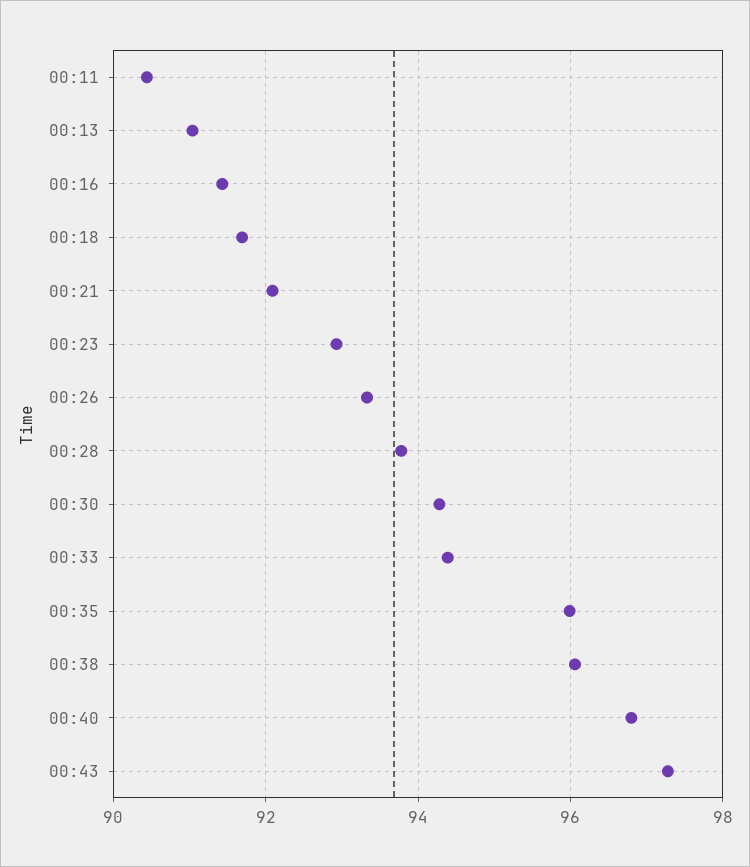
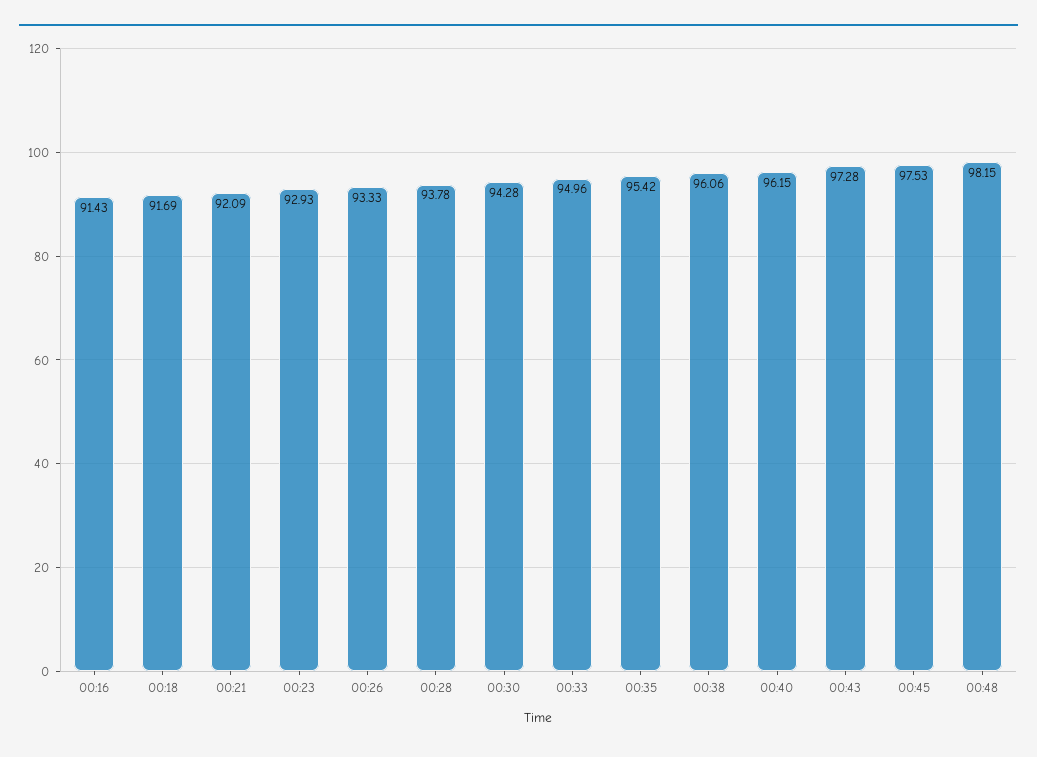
00:11: 90.4 -> none
00:13: 91 -> none
00:33: 94.4 -> 94.96
00:35: 96 -> 95.42
00:40: 96.8 -> 96.15
00:45: none -> 97.53
00:48: none -> 98.15

